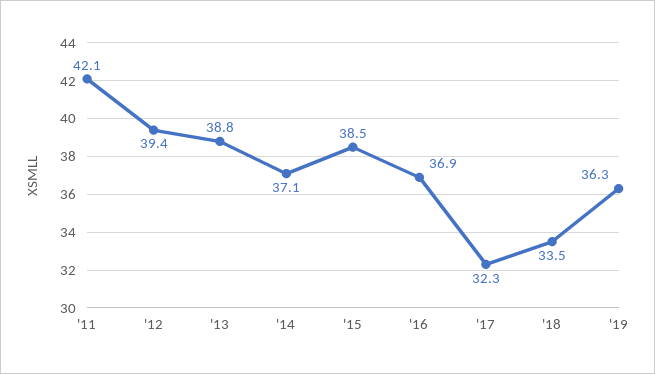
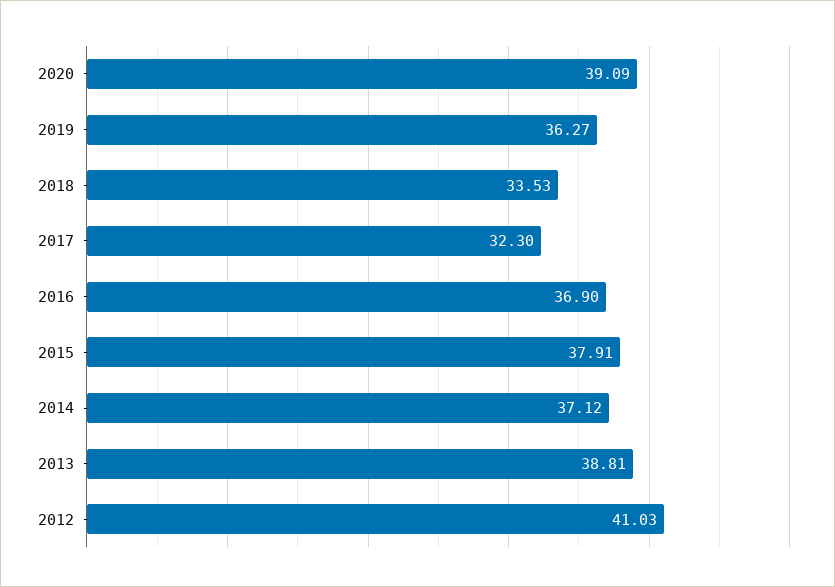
'11: 42.1 -> none
'12: 39.4 -> 41.03
'15: 38.5 -> 37.91
2020: none -> 39.09

